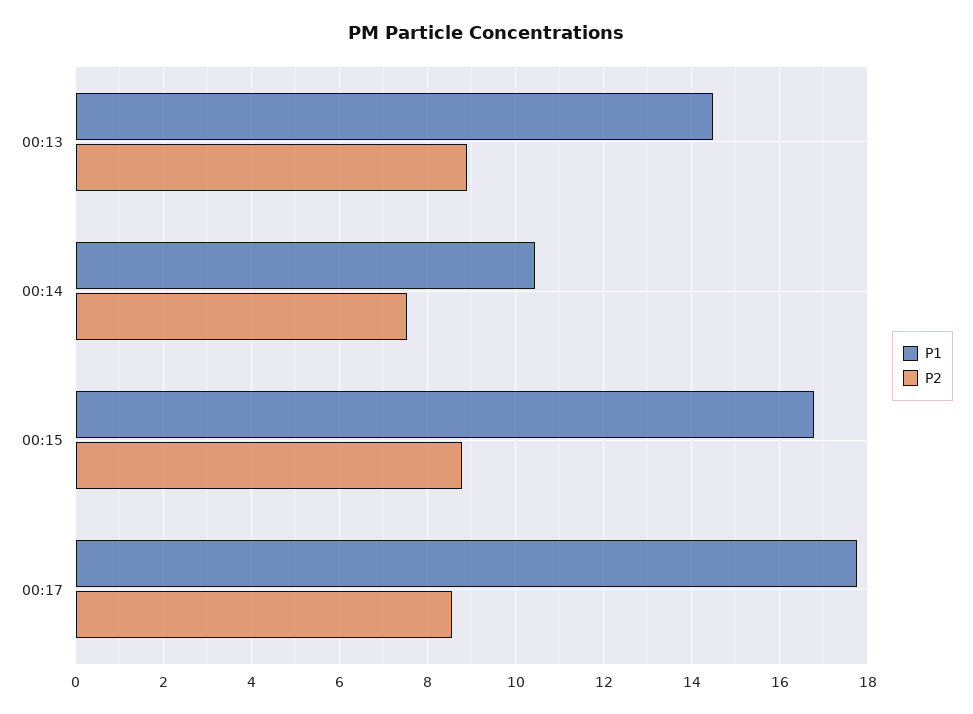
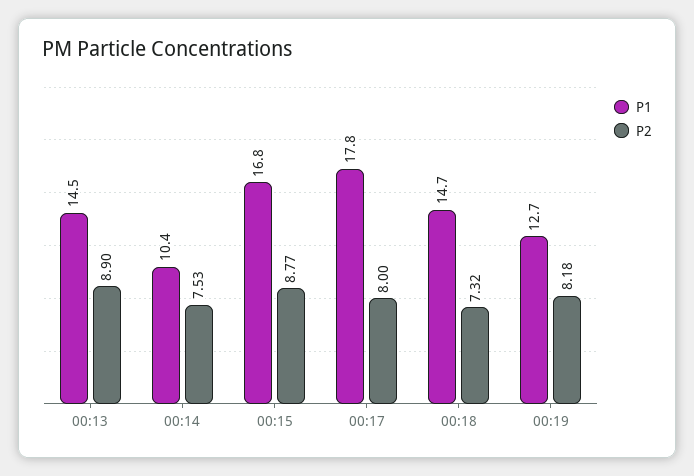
P2, 00:17: 8.6 -> 8
P1, 00:18: none -> 14.7
P2, 00:18: none -> 7.32
P1, 00:19: none -> 12.7
P2, 00:19: none -> 8.18

